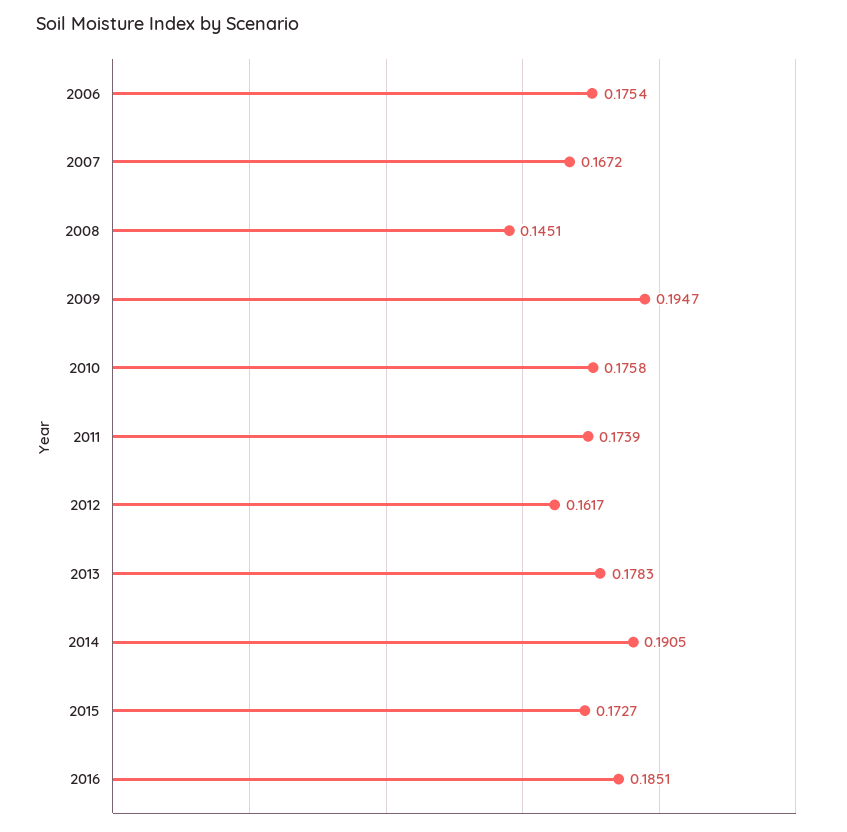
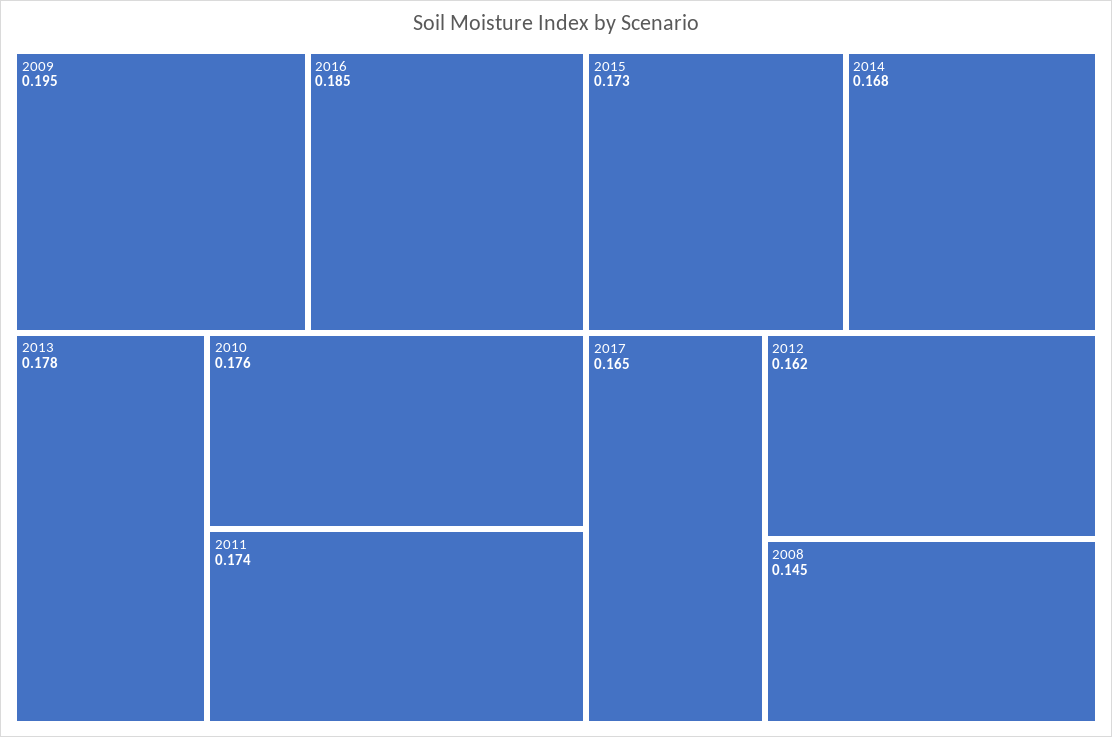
2006: 0.1754 -> none
2007: 0.1672 -> none
2014: 0.1905 -> 0.168
2017: none -> 0.165

